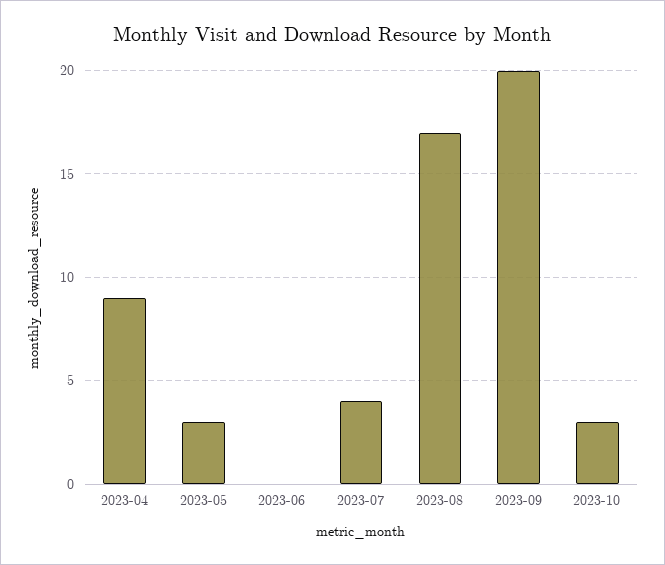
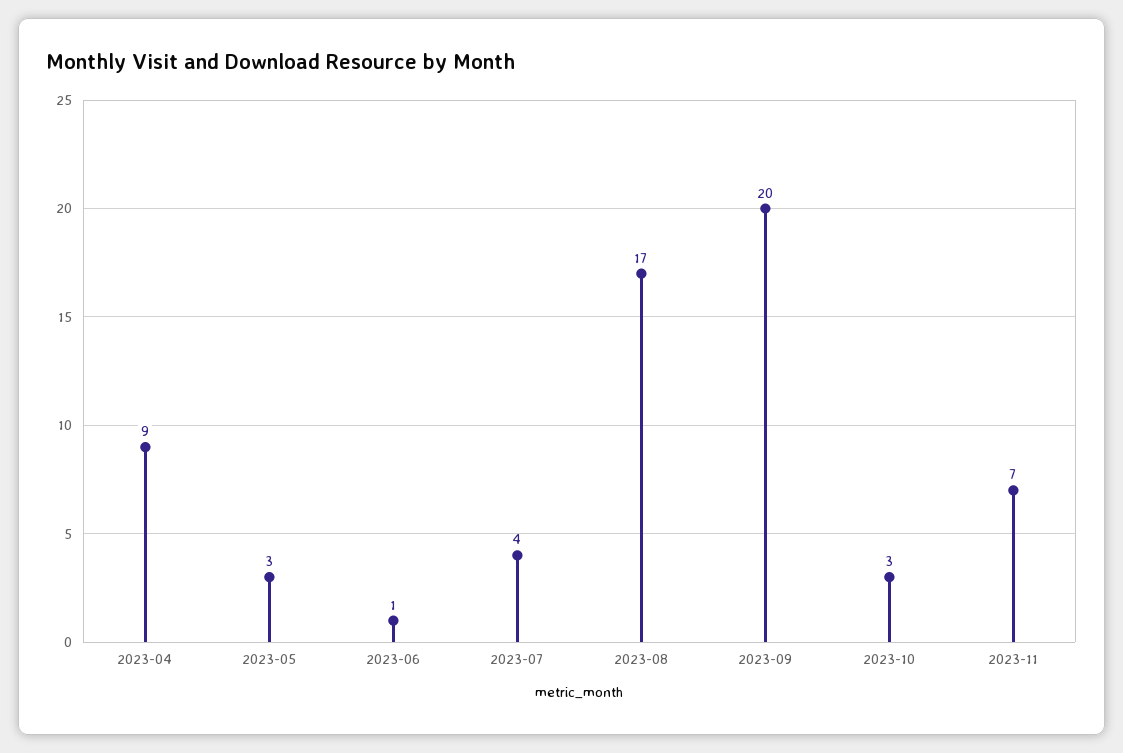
2023-06: 0 -> 1
2023-11: none -> 7

